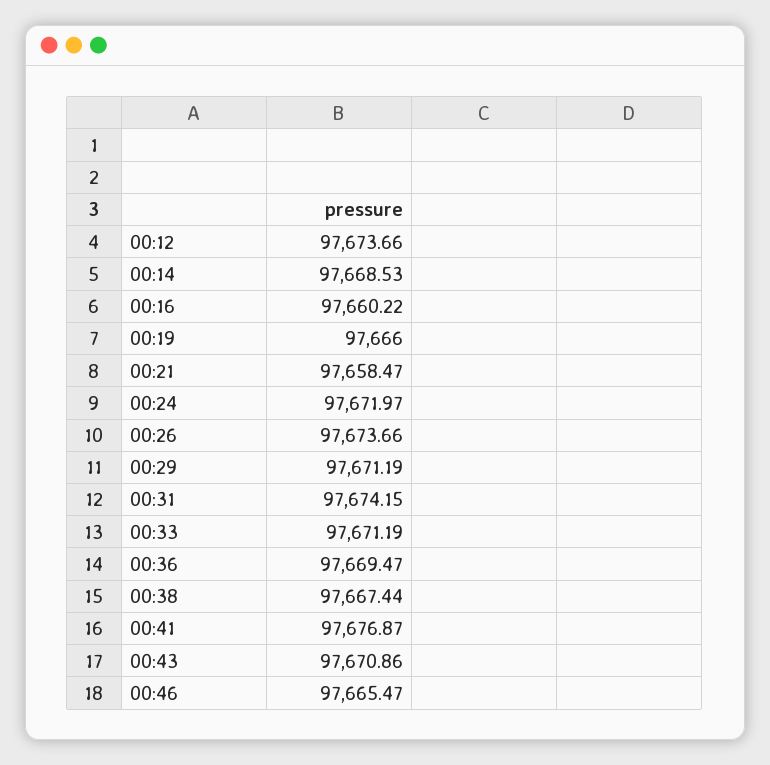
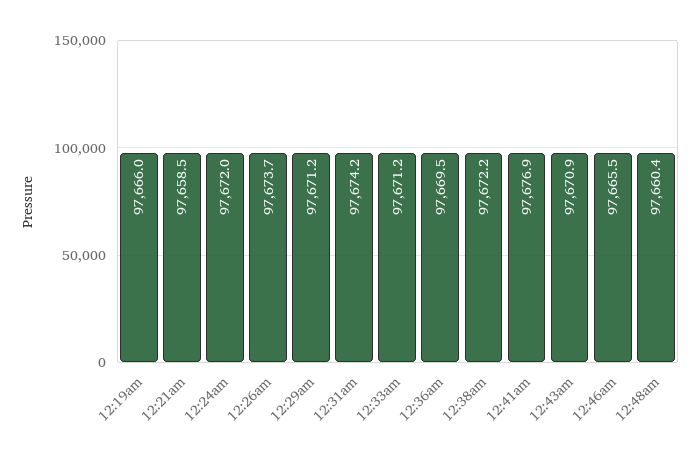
00:12: 97673.66 -> none
00:14: 97668.53 -> none
00:16: 97660.22 -> none
00:38: 97667.44 -> 97672.2
12:48am: none -> 97660.4

